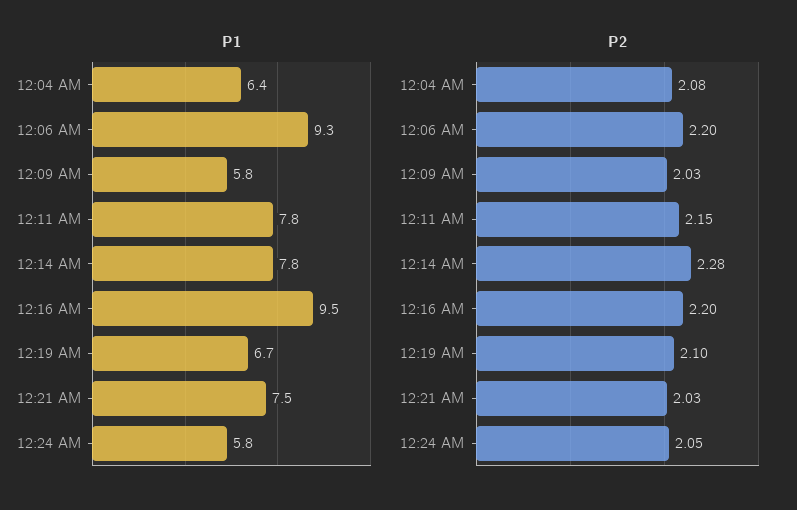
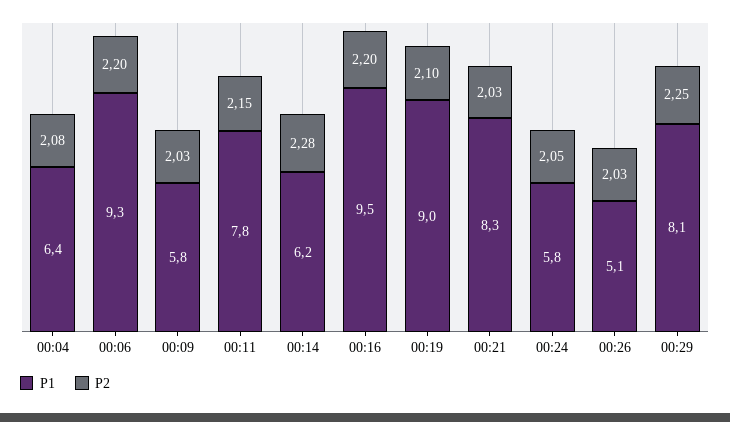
P1, 12:14 AM: 7.8 -> 6.2
P1, 12:19 AM: 6.7 -> 9
P1, 12:21 AM: 7.5 -> 8.3
P1, 00:26: none -> 5.1
P2, 00:26: none -> 2.03
P1, 00:29: none -> 8.1
P2, 00:29: none -> 2.25

